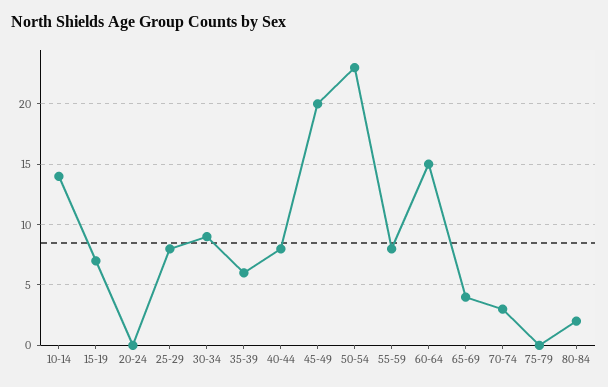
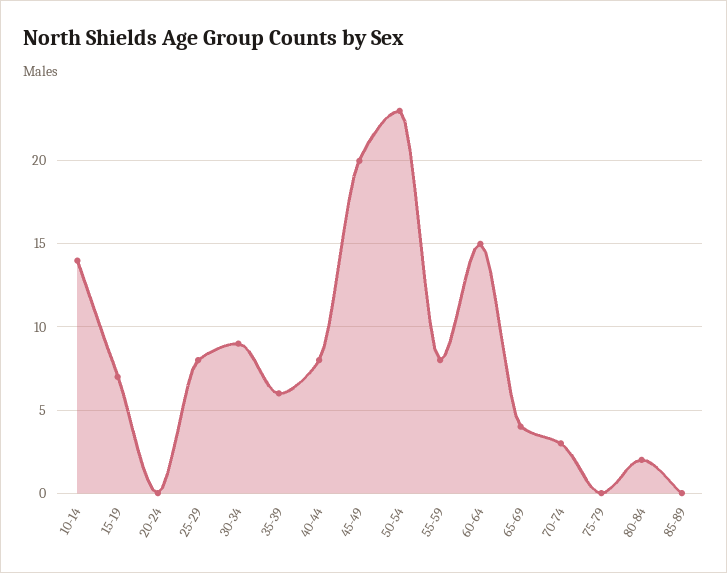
85-89: none -> 0

